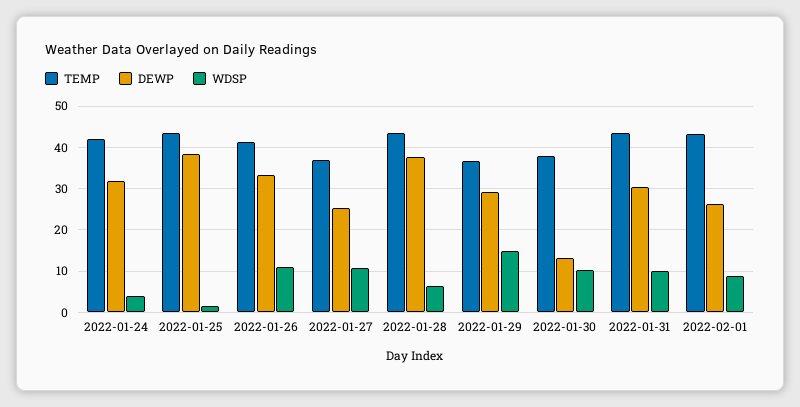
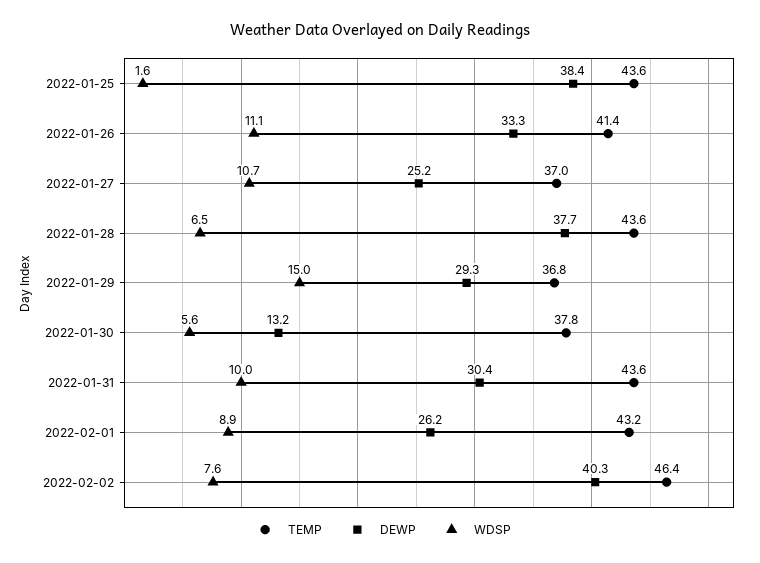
TEMP, 2022-01-24: 42 -> none
DEWP, 2022-01-24: 32 -> none
WDSP, 2022-01-24: 4 -> none
WDSP, 2022-01-30: 10 -> 5.6
TEMP, 2022-02-02: none -> 46.4
DEWP, 2022-02-02: none -> 40.3
WDSP, 2022-02-02: none -> 7.6

